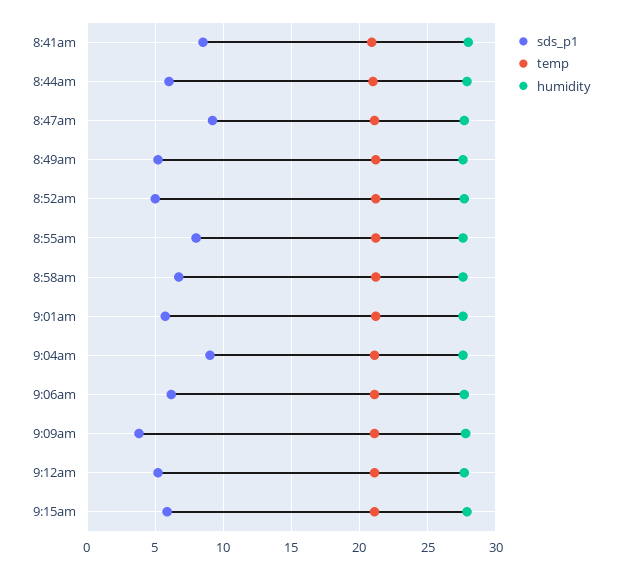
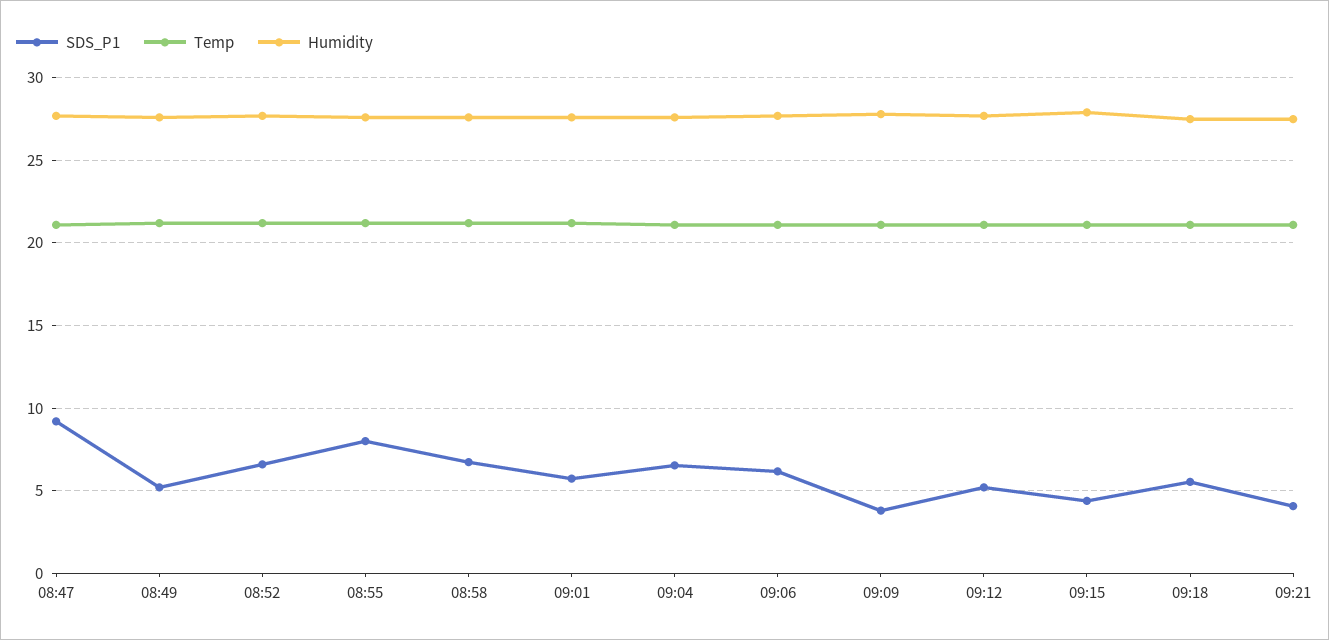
sds_p1, 8:41am: 8.5 -> none
temp, 8:41am: 21 -> none
humidity, 8:41am: 28 -> none
sds_p1, 8:44am: 6 -> none
temp, 8:44am: 21 -> none
humidity, 8:44am: 28 -> none
sds_p1, 8:52am: 5 -> 6.5
sds_p1, 9:04am: 9 -> 6.5
sds_p1, 9:15am: 6 -> 4.5
sds_p1, 09:18: none -> 5.5
temp, 09:18: none -> 21
humidity, 09:18: none -> 27.5
sds_p1, 09:21: none -> 4
temp, 09:21: none -> 21
humidity, 09:21: none -> 27.5

